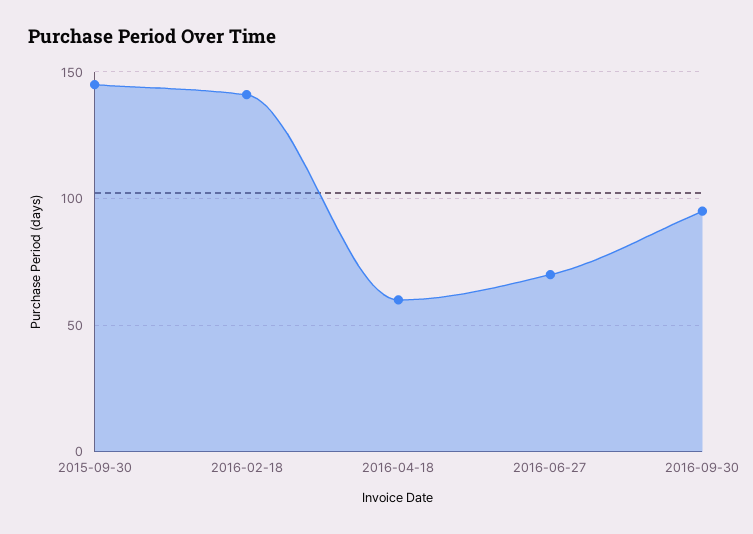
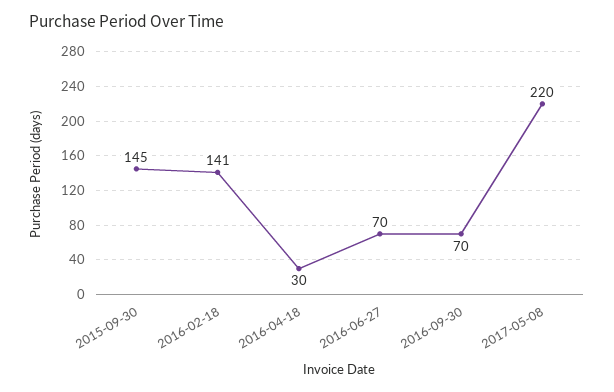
2016-04-18: 60 -> 30
2016-09-30: 95 -> 70
2017-05-08: none -> 220

